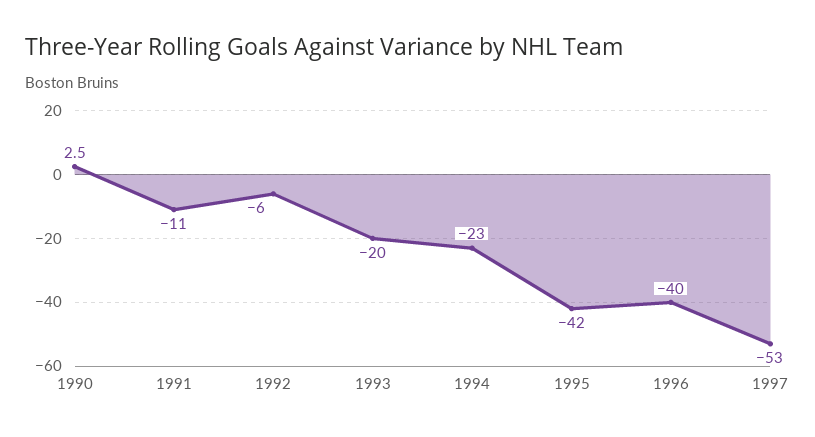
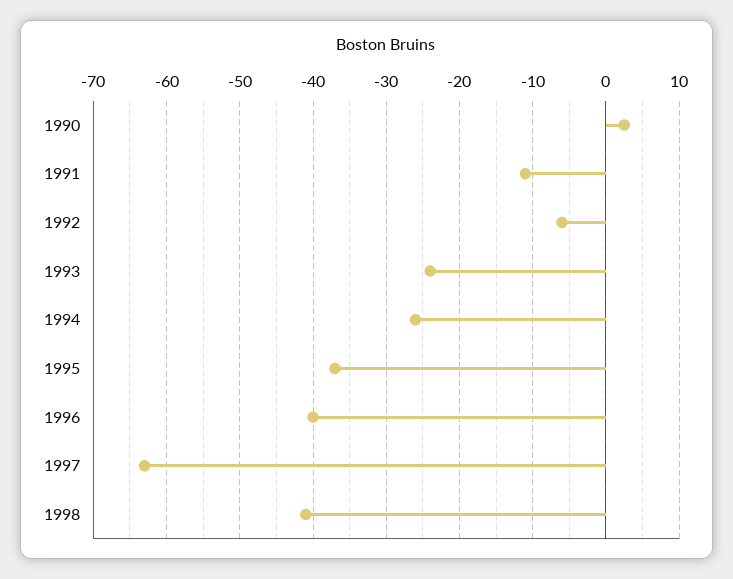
1993: -20 -> -24
1994: -23 -> -26
1995: -42 -> -37
1997: -53 -> -63
1998: none -> -41

